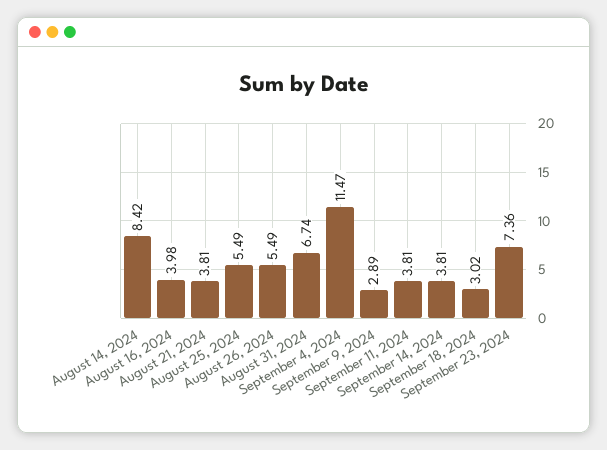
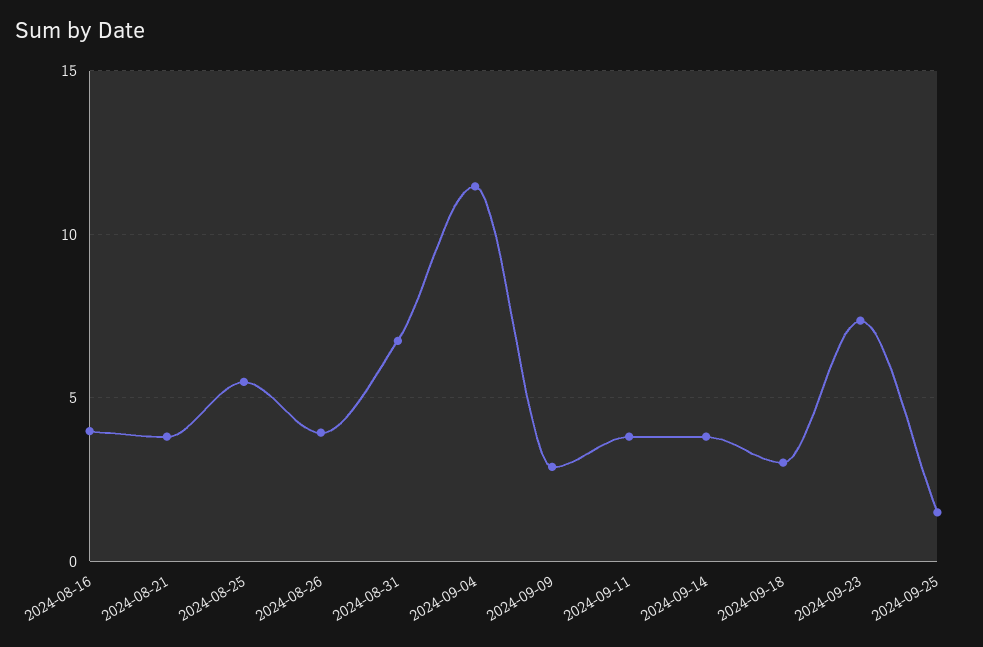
August 14, 2024: 8.42 -> none
August 26, 2024: 5.49 -> 4
2024-09-25: none -> 1.5

